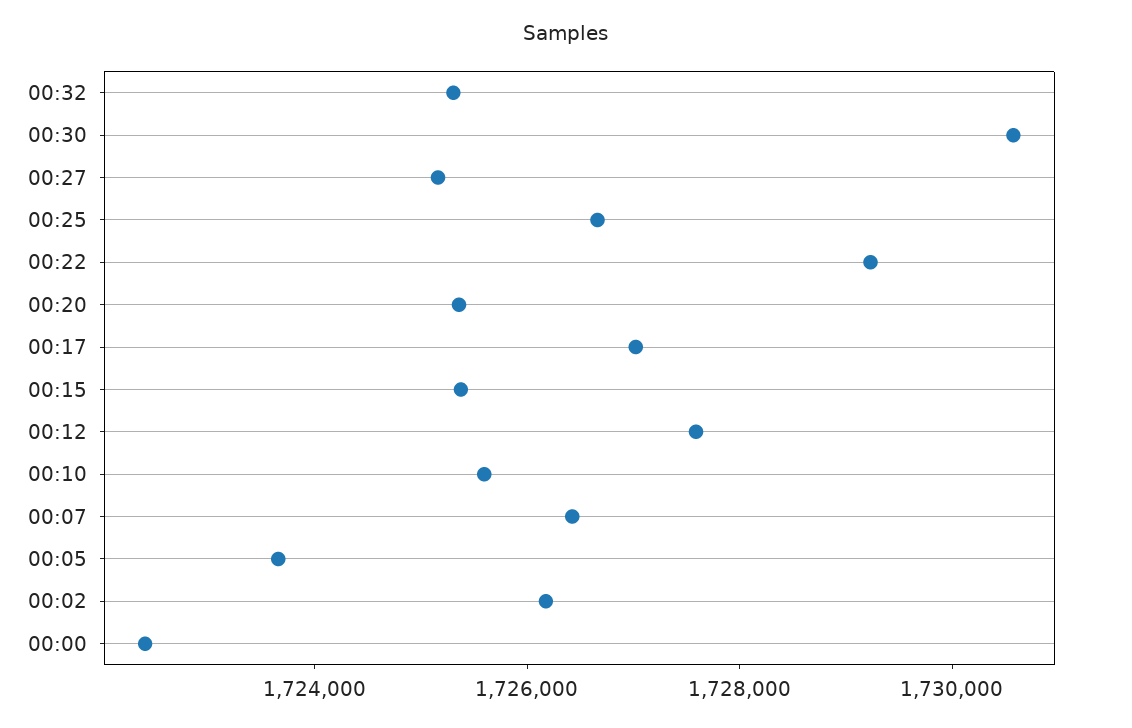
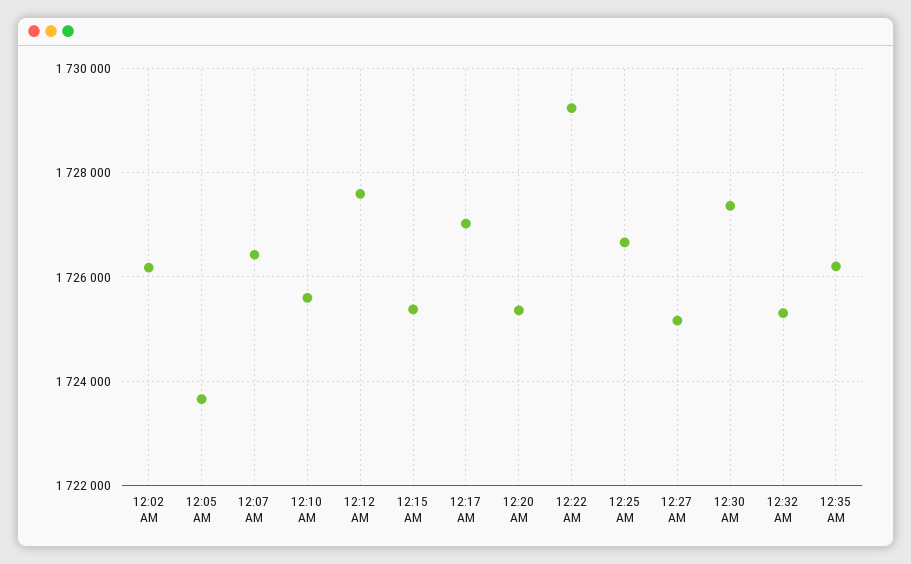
00:30: 1730500 -> 1727400
00:00: 1722500 -> none
12:35 AM: none -> 1726200

